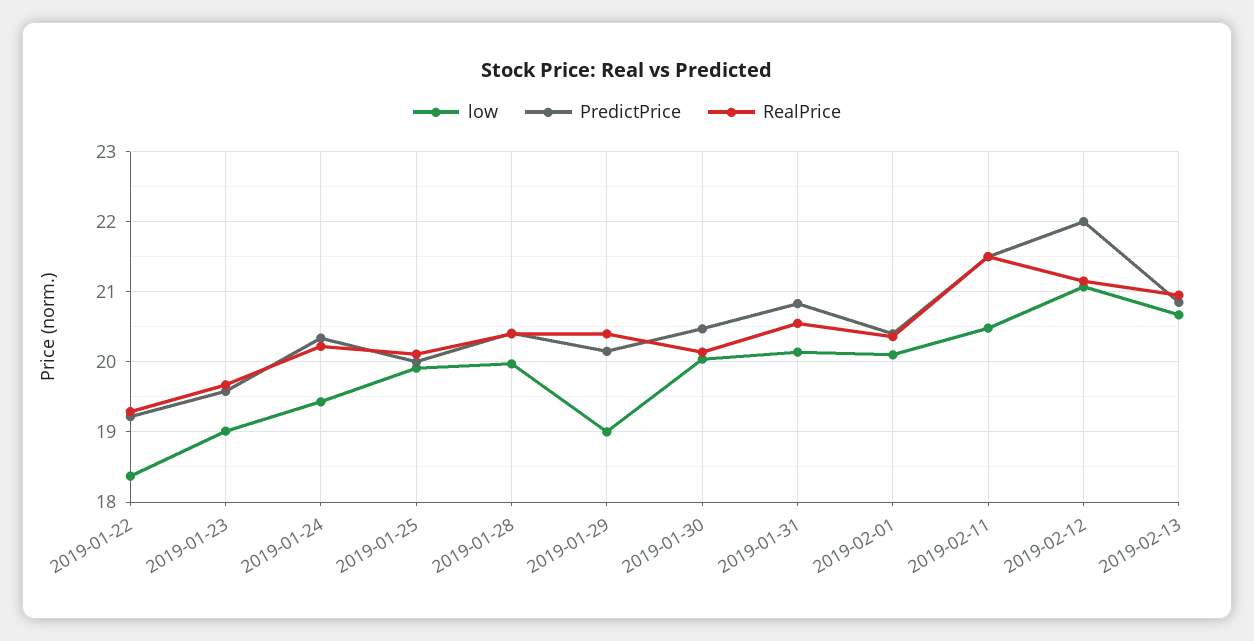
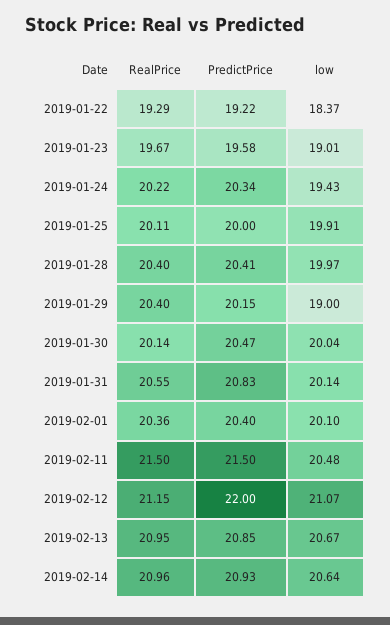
RealPrice, 2019-02-14: none -> 20.96
PredictPrice, 2019-02-14: none -> 20.93
low, 2019-02-14: none -> 20.64

